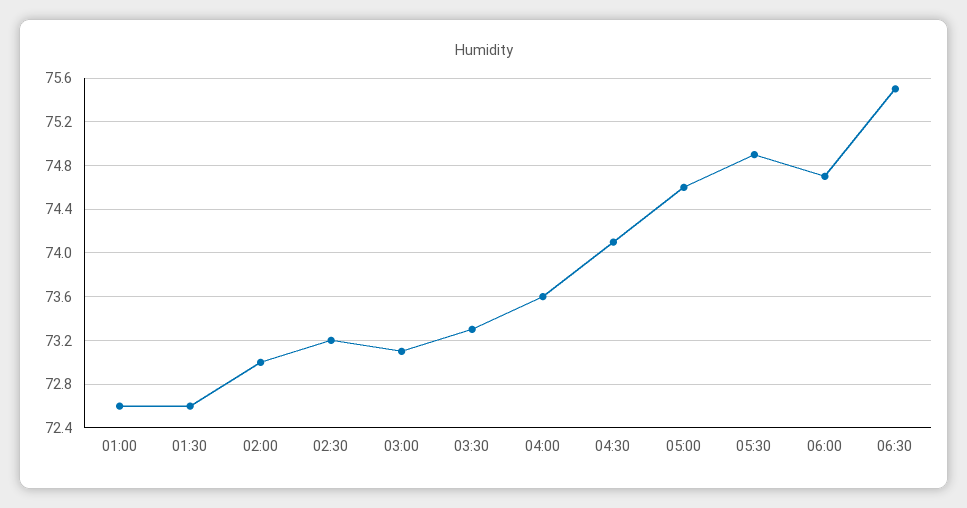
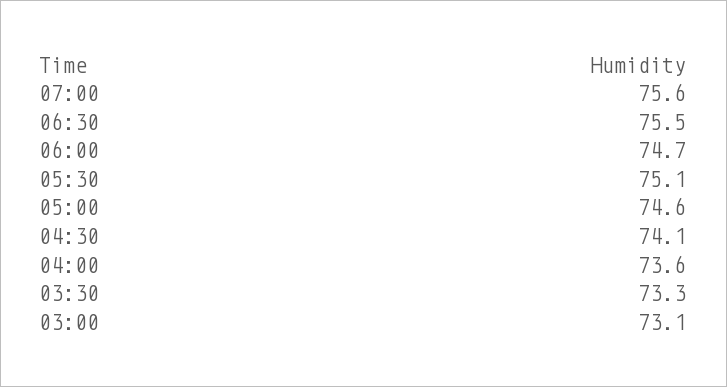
01:00: 72.6 -> none
01:30: 72.6 -> none
02:00: 73 -> none
02:30: 73.2 -> none
05:30: 74.9 -> 75.1
07:00: none -> 75.6

